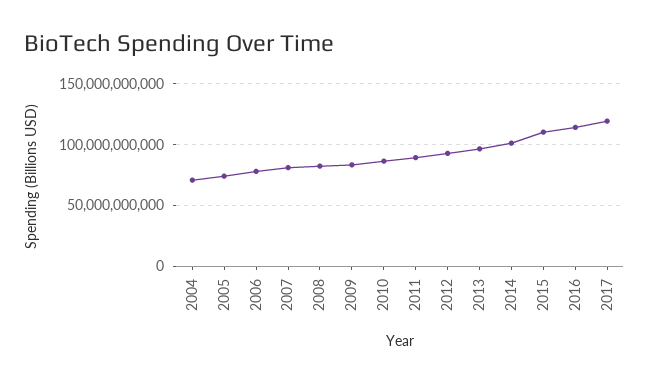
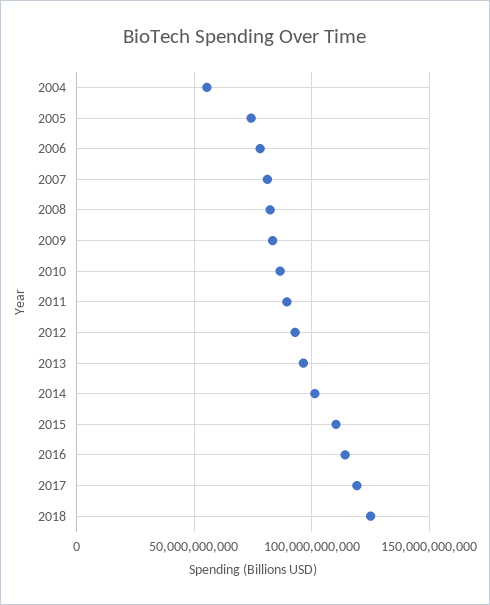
2004: 70000000000 -> 55000000000
2018: none -> 125000000000

